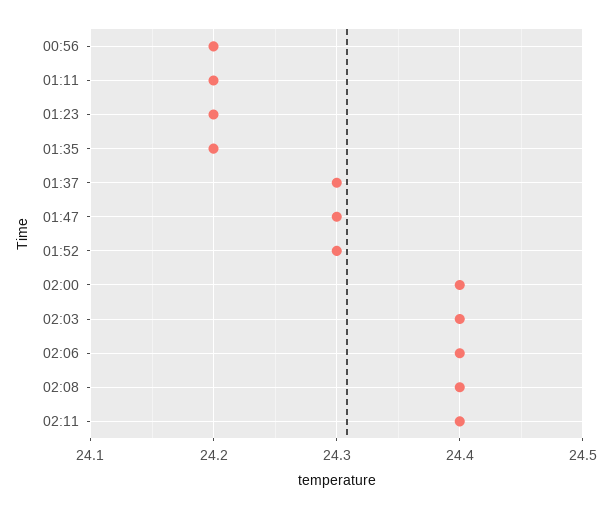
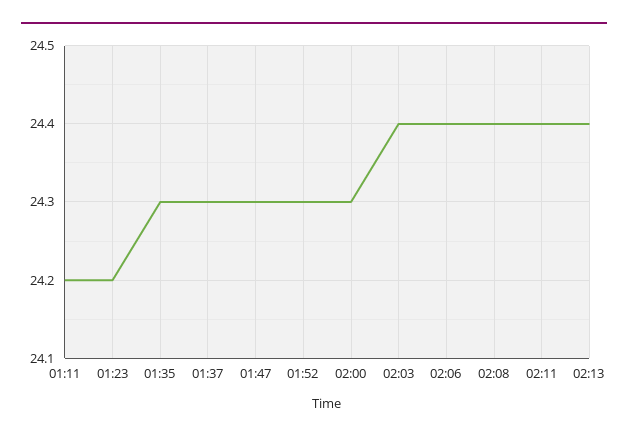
00:56: 24.2 -> none
01:35: 24.2 -> 24.3
02:00: 24.4 -> 24.3
02:13: none -> 24.4

